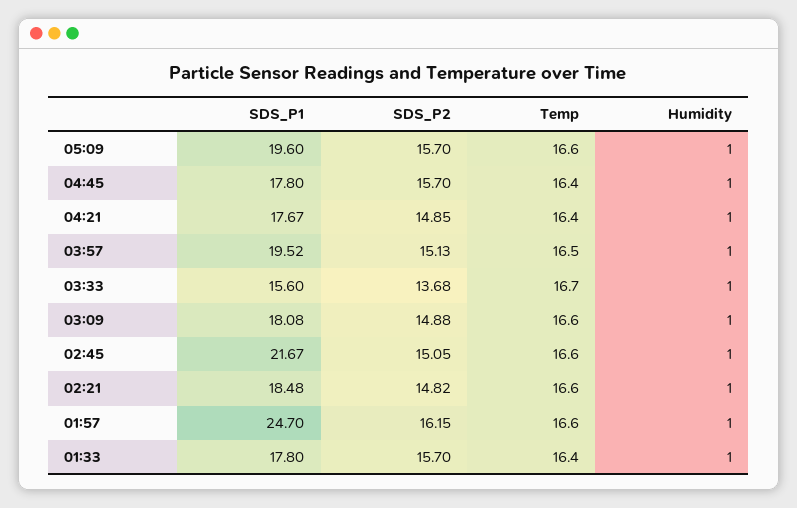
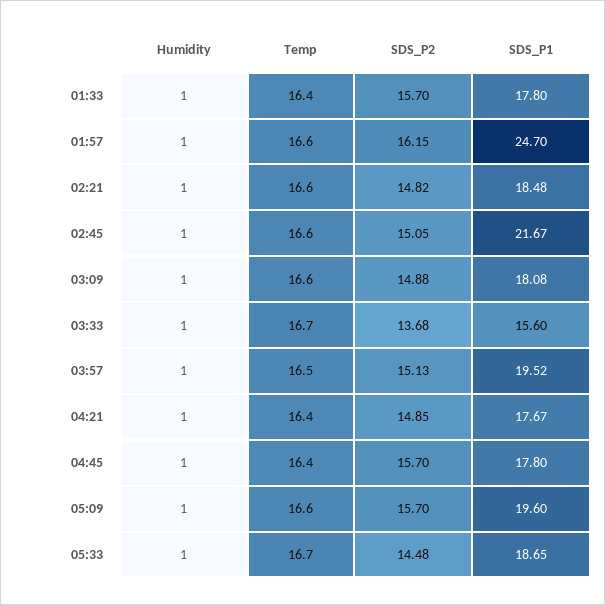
Humidity, 05:33: none -> 1
Temp, 05:33: none -> 16.7
SDS_P2, 05:33: none -> 14.48
SDS_P1, 05:33: none -> 18.65

